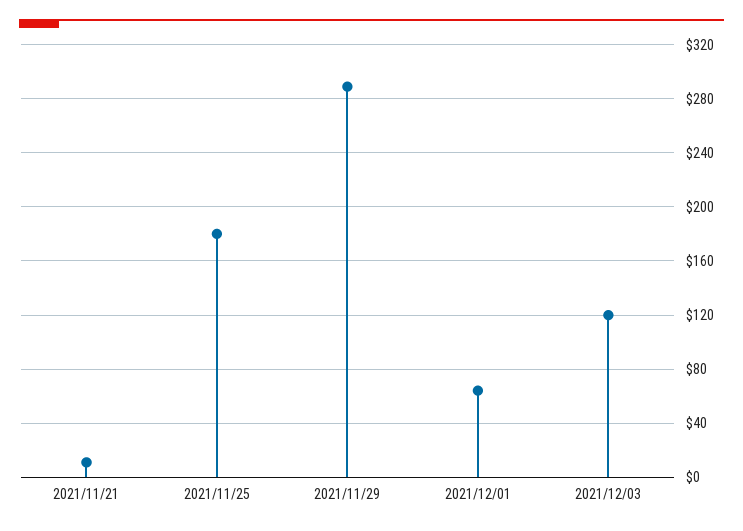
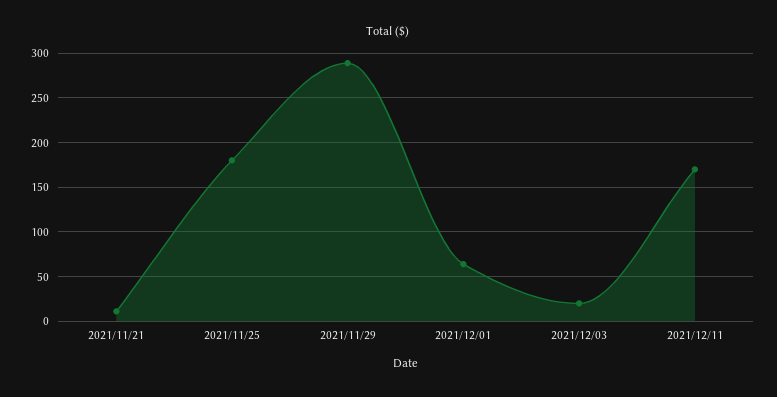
2021/12/03: 120 -> 20
2021/12/11: none -> 170

